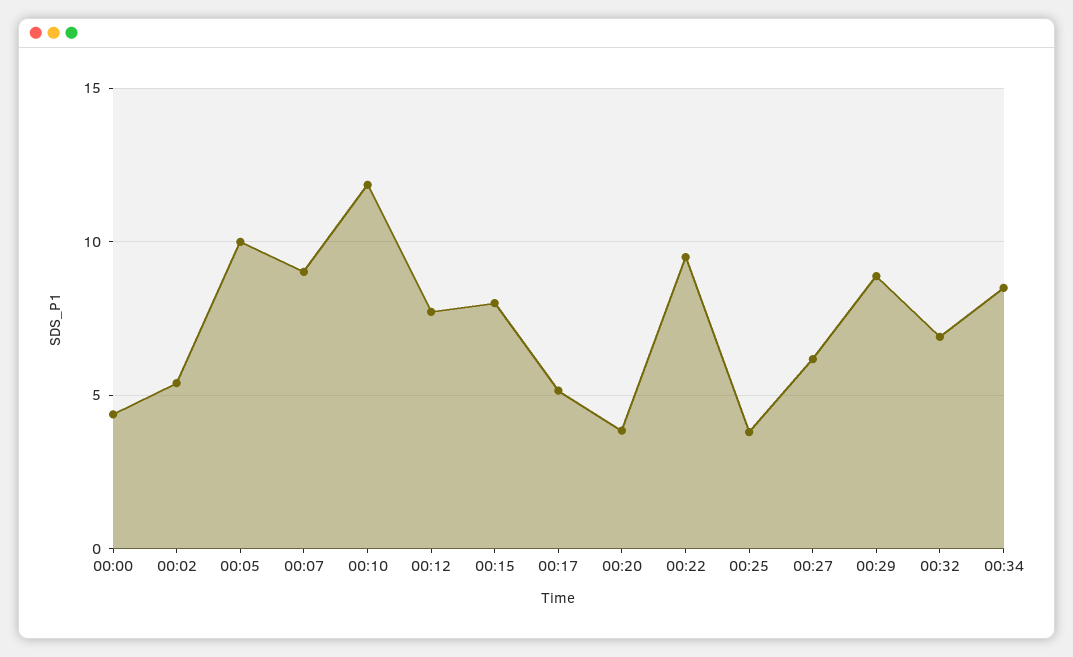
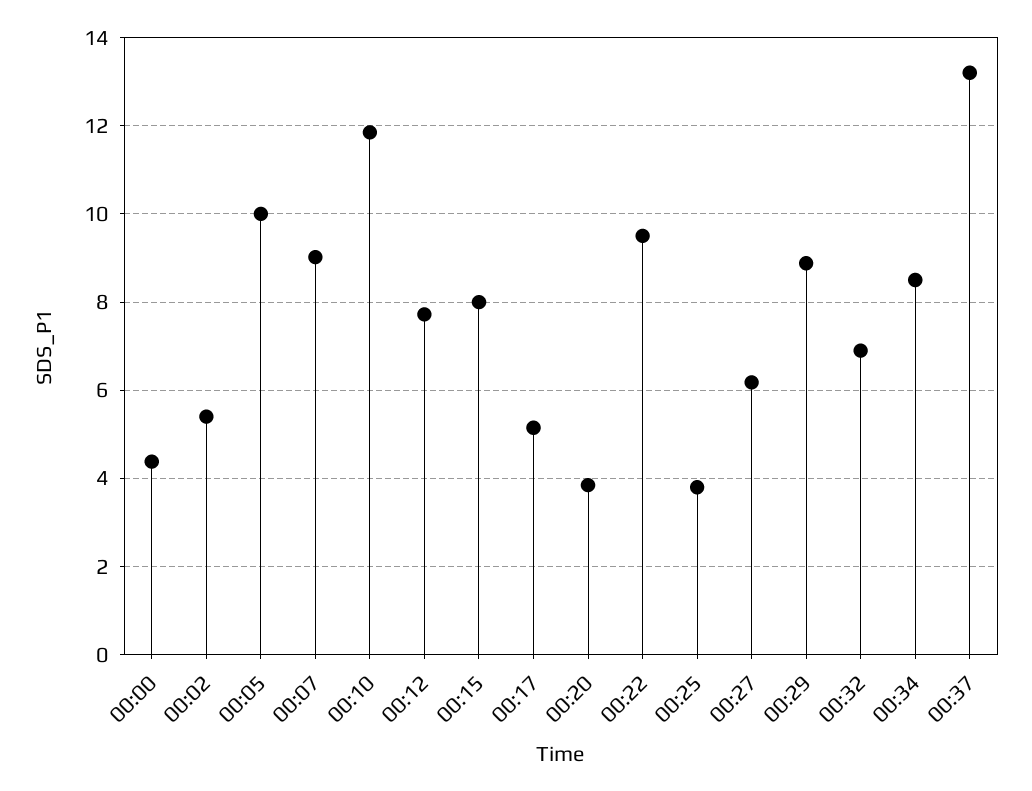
00:37: none -> 13.2

